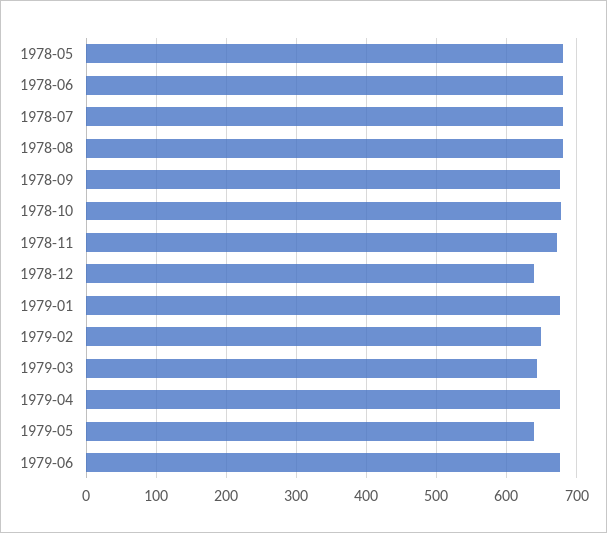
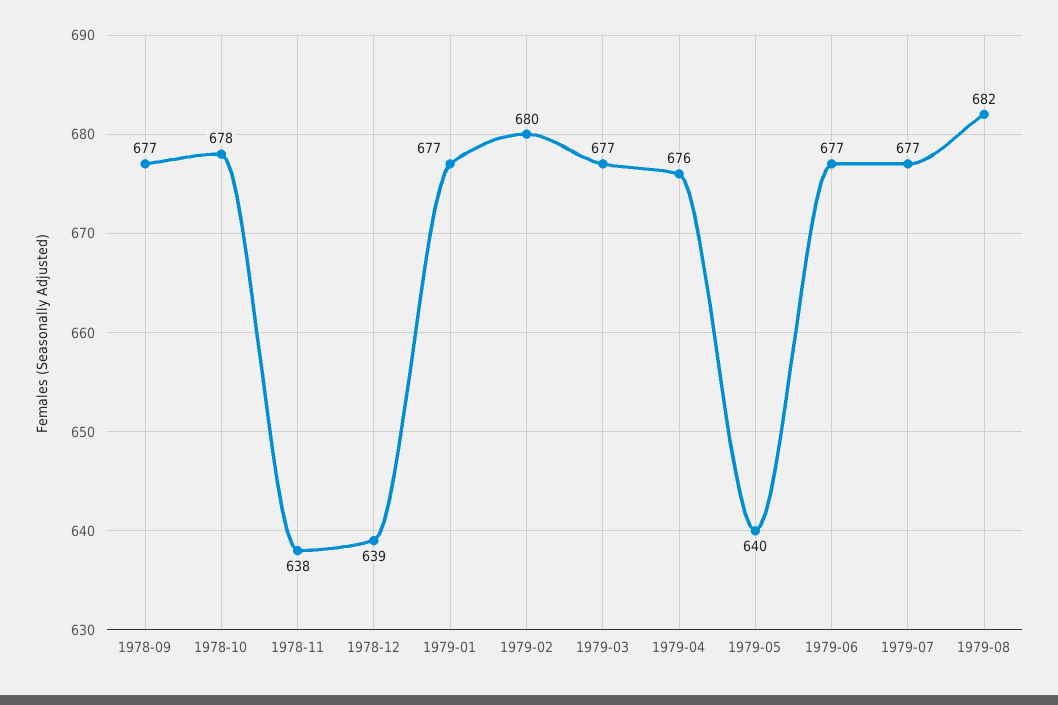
1978-05: 680 -> none
1978-06: 680 -> none
1978-07: 680 -> none
1978-08: 680 -> none
1978-11: 670 -> 638
1979-02: 650 -> 680
1979-03: 640 -> 677
1979-07: none -> 677
1979-08: none -> 682

